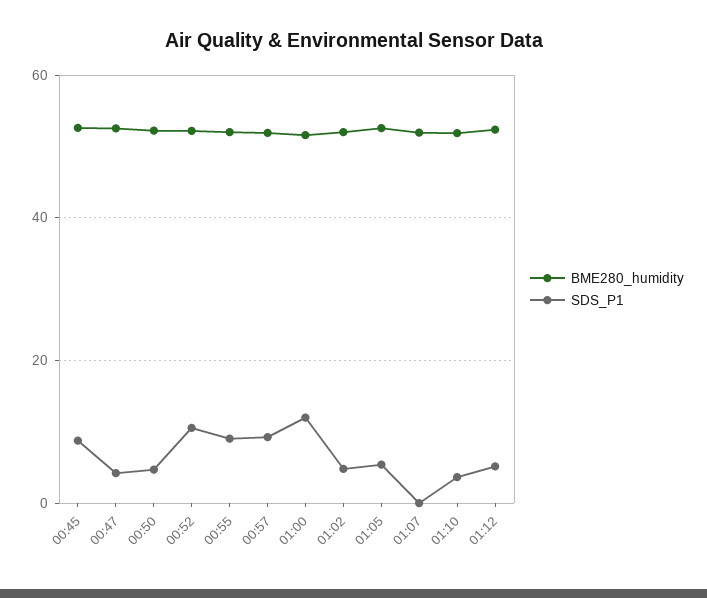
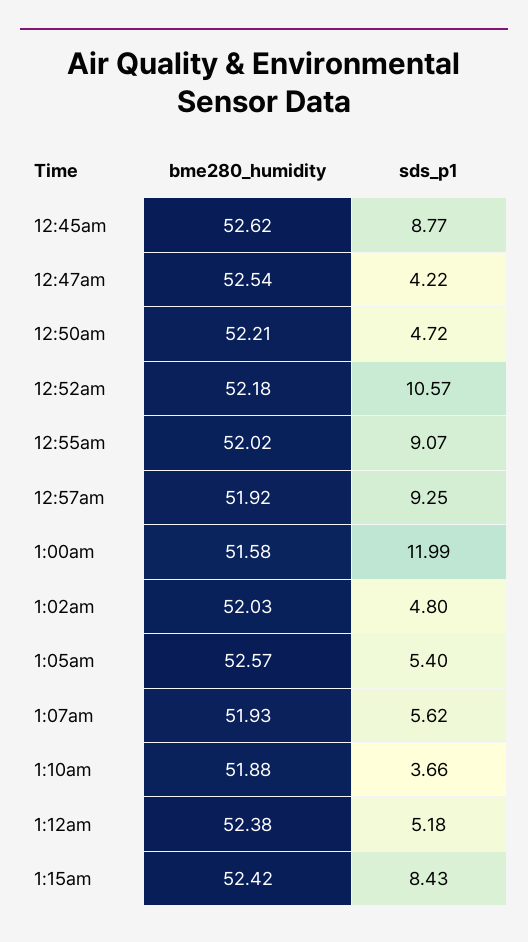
SDS_P1, 01:07: 0 -> 5.62
BME280_humidity, 1:15am: none -> 52.42
SDS_P1, 1:15am: none -> 8.43

